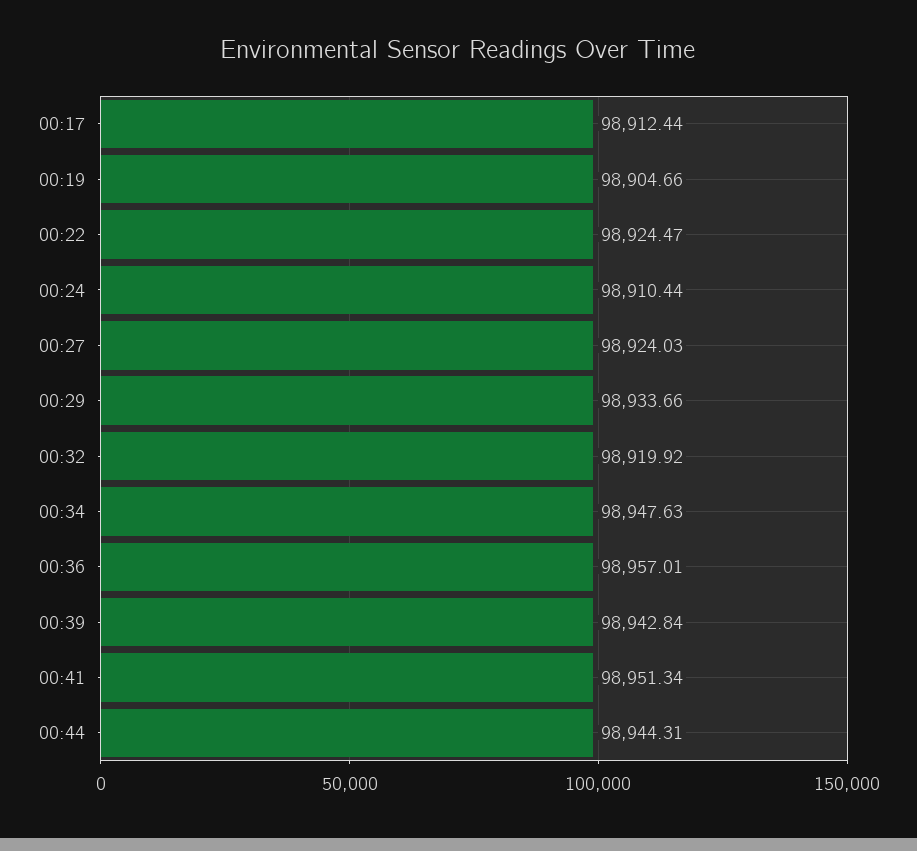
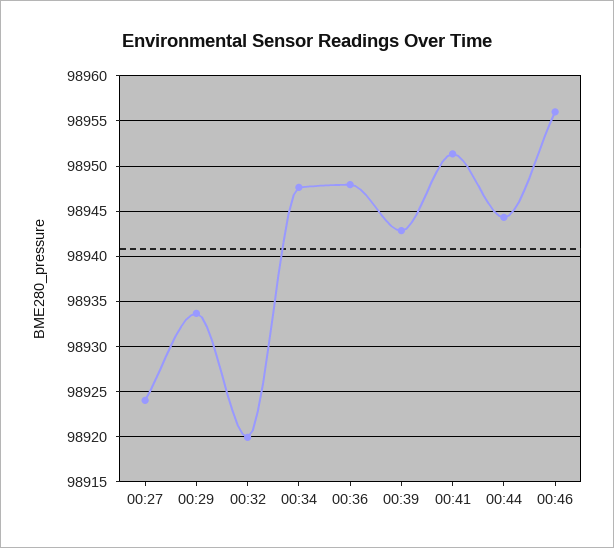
00:17: 98912.44 -> none
00:19: 98904.66 -> none
00:22: 98924.47 -> none
00:24: 98910.44 -> none
00:36: 98957.01 -> 98948
00:46: none -> 98956

